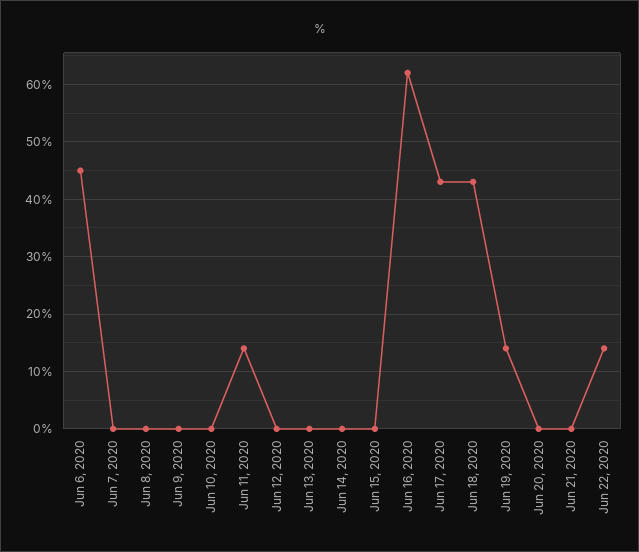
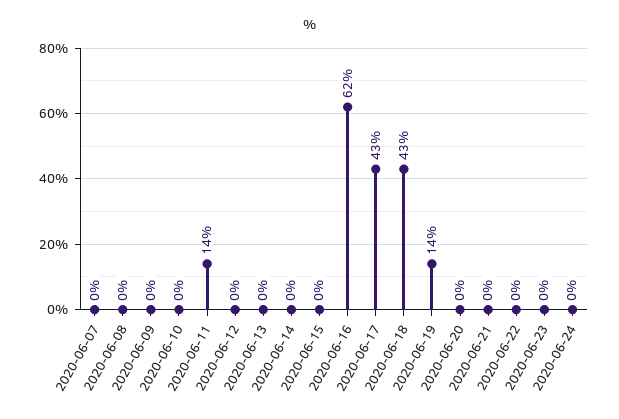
Jun 6, 2020: 45 -> none
Jun 22, 2020: 15 -> 0
2020-06-23: none -> 0
2020-06-24: none -> 0

